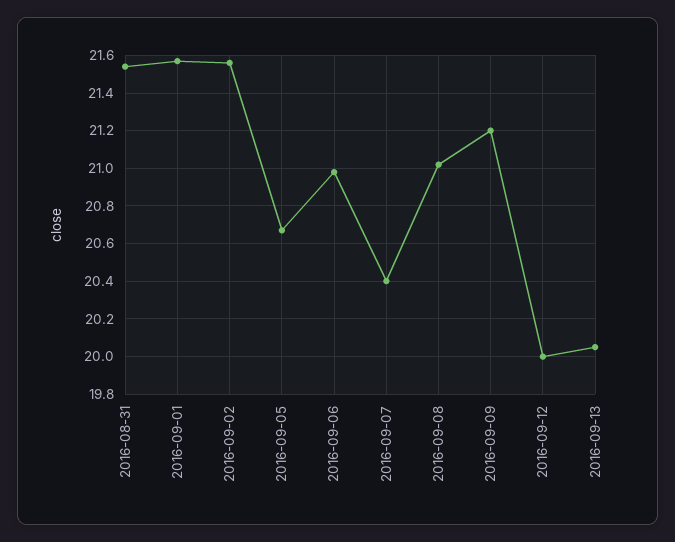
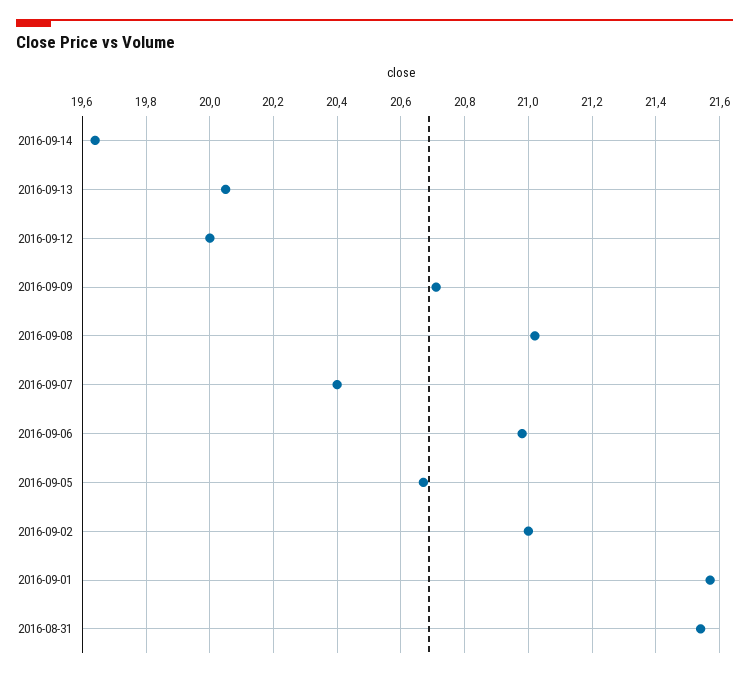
2016-09-02: 21.55 -> 21
2016-09-09: 21.2 -> 20.7
2016-09-14: none -> 19.65

